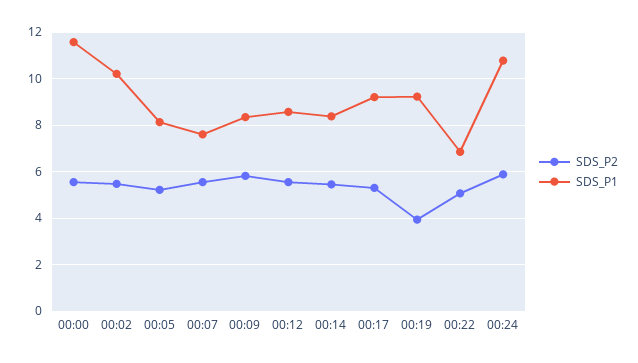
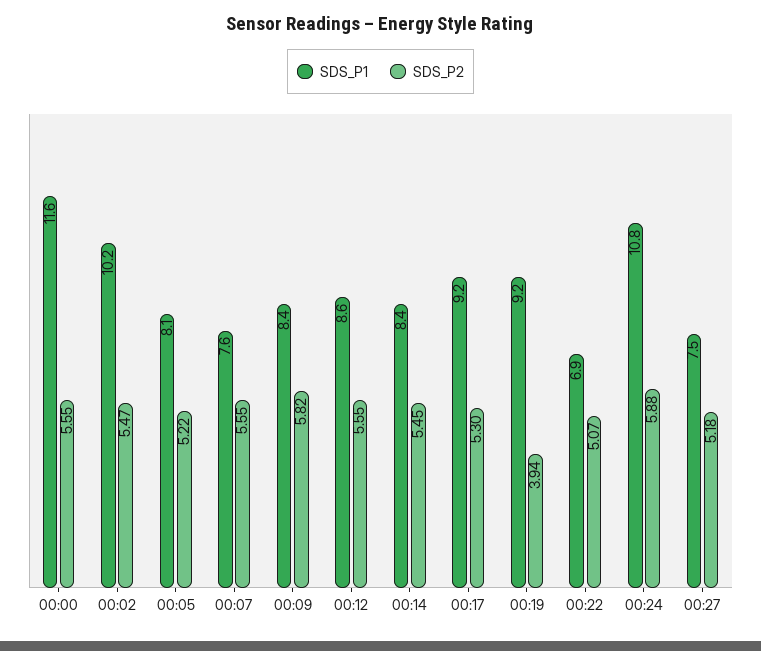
SDS_P1, 00:27: none -> 7.5
SDS_P2, 00:27: none -> 5.18

